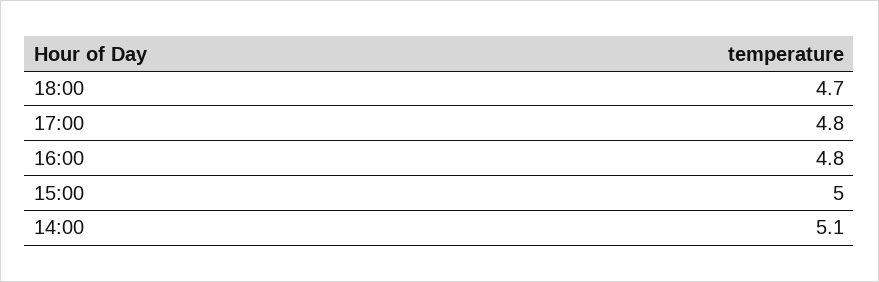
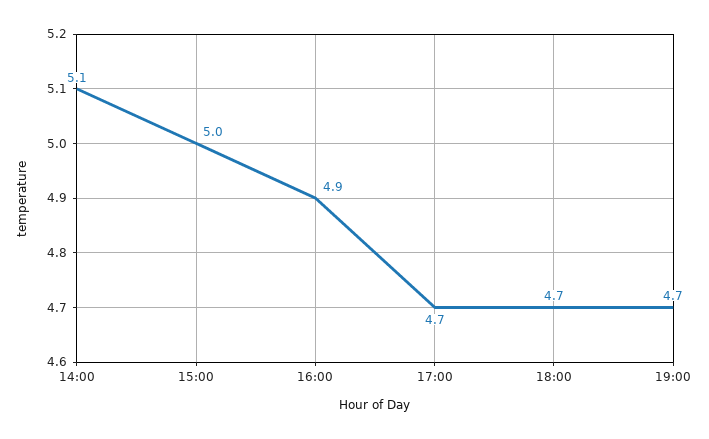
17:00: 4.8 -> 4.7
16:00: 4.8 -> 4.9
19:00: none -> 4.7

